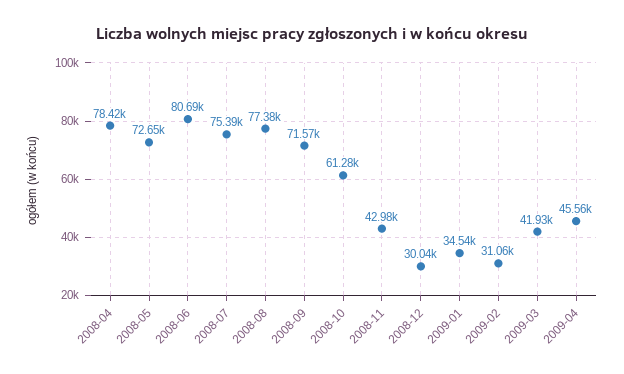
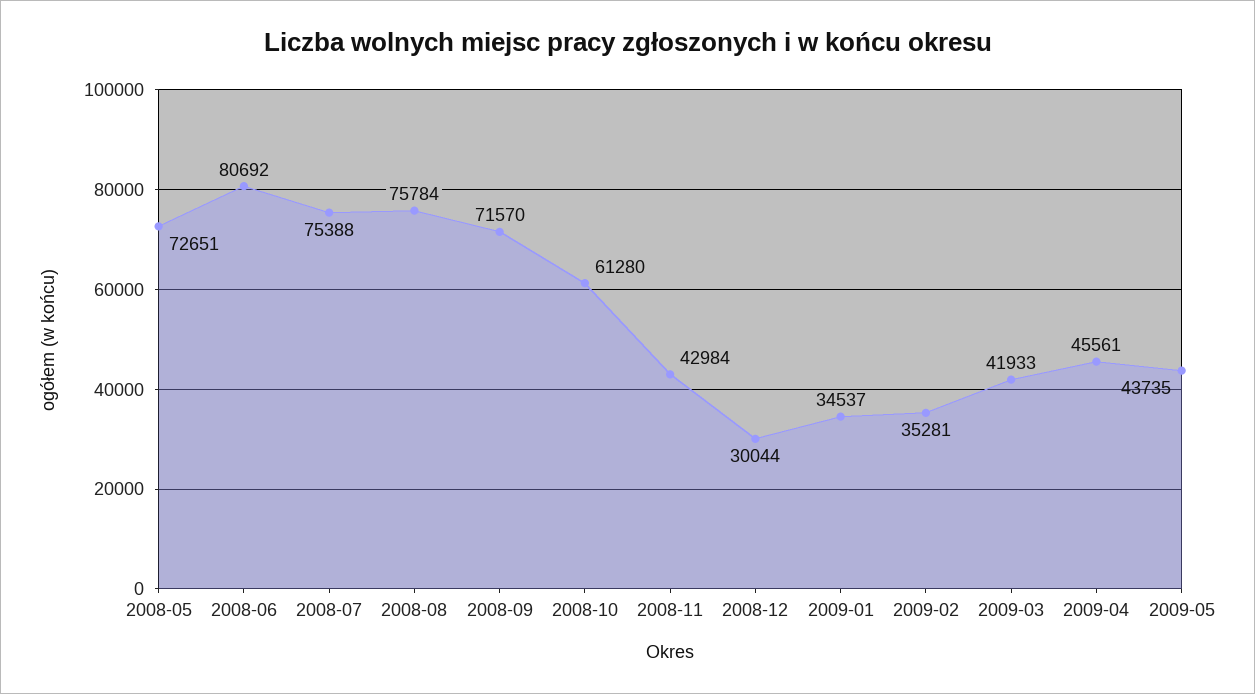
2008-04: 78420 -> none
2008-08: 77380 -> 75784
2009-02: 31060 -> 35281
2009-05: none -> 43735

